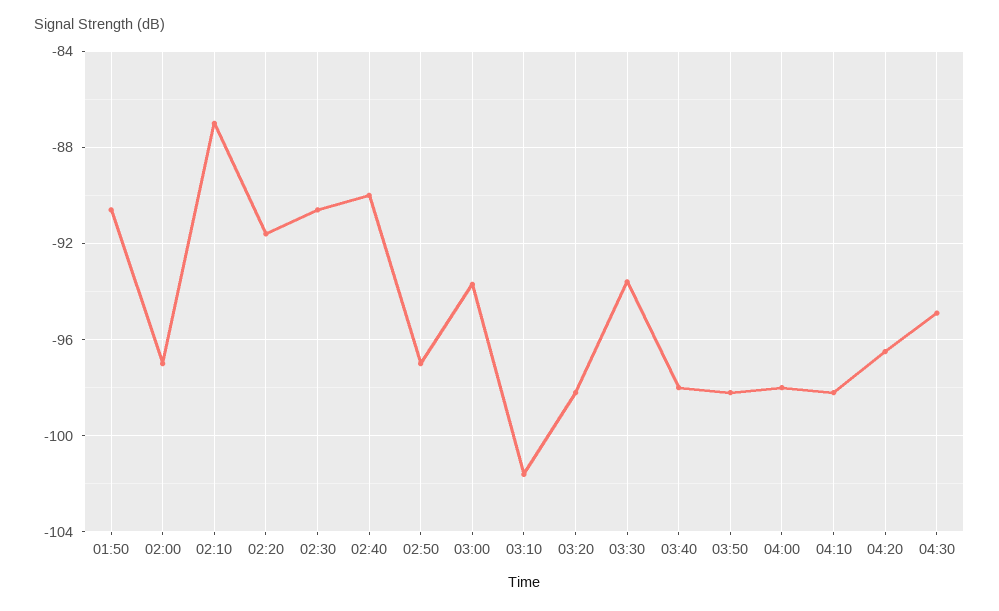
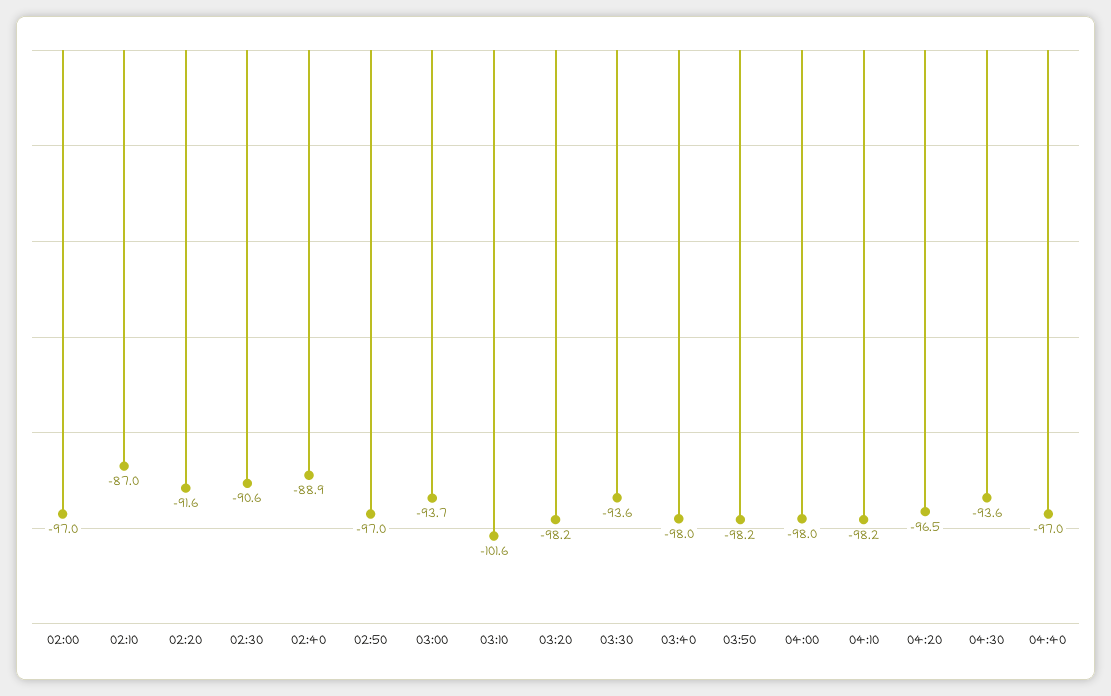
01:50: -90.5 -> none
02:40: -90 -> -88.9
04:30: -95 -> -93.6
04:40: none -> -97

